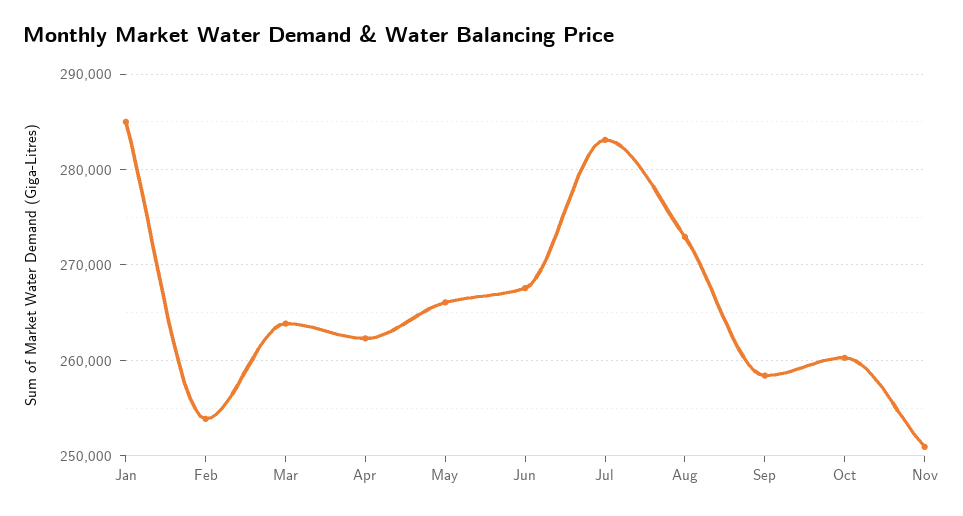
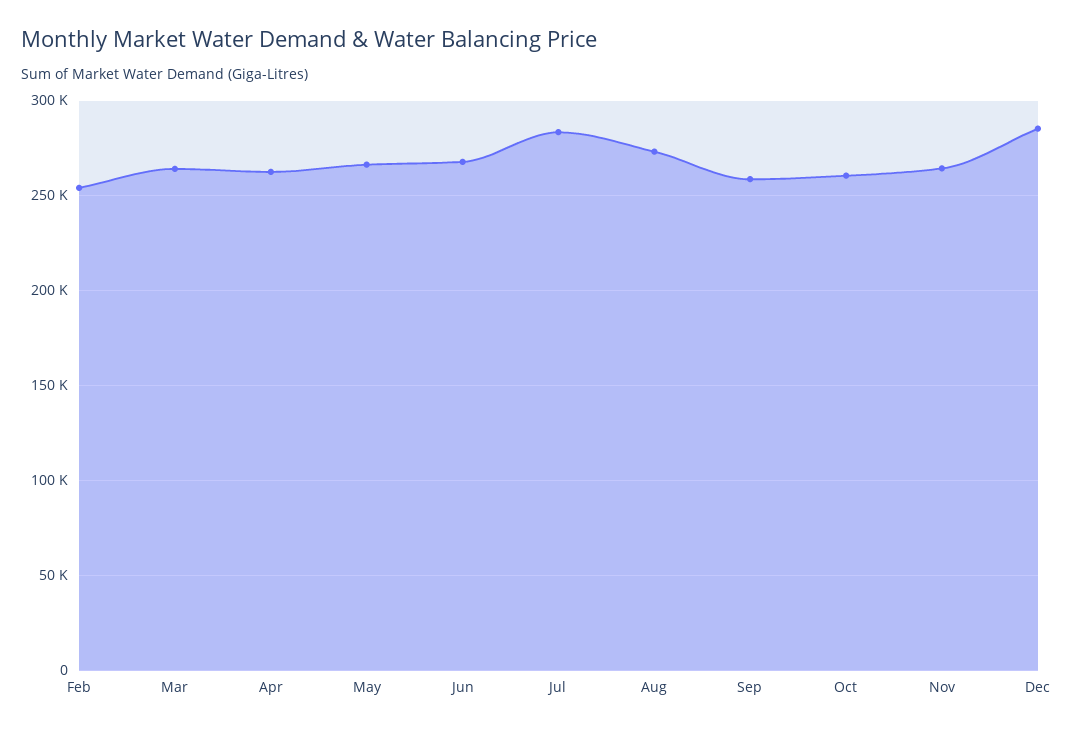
Jan: 285000 -> none
Nov: 251000 -> 265000
Dec: none -> 285000

